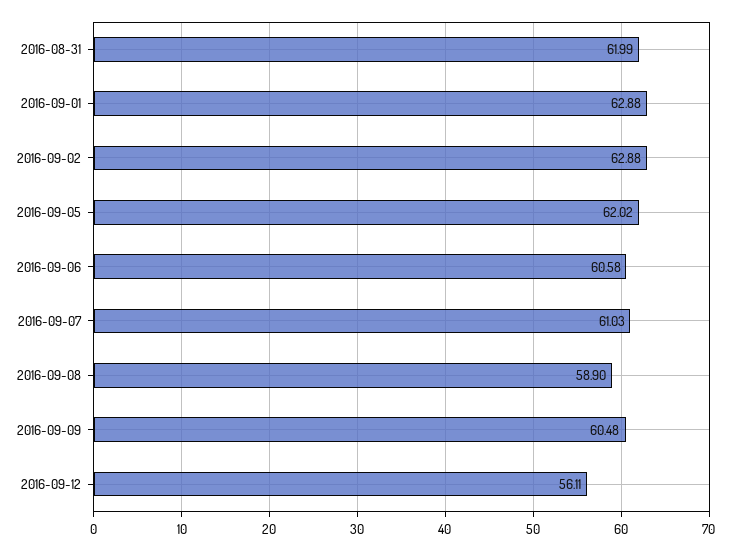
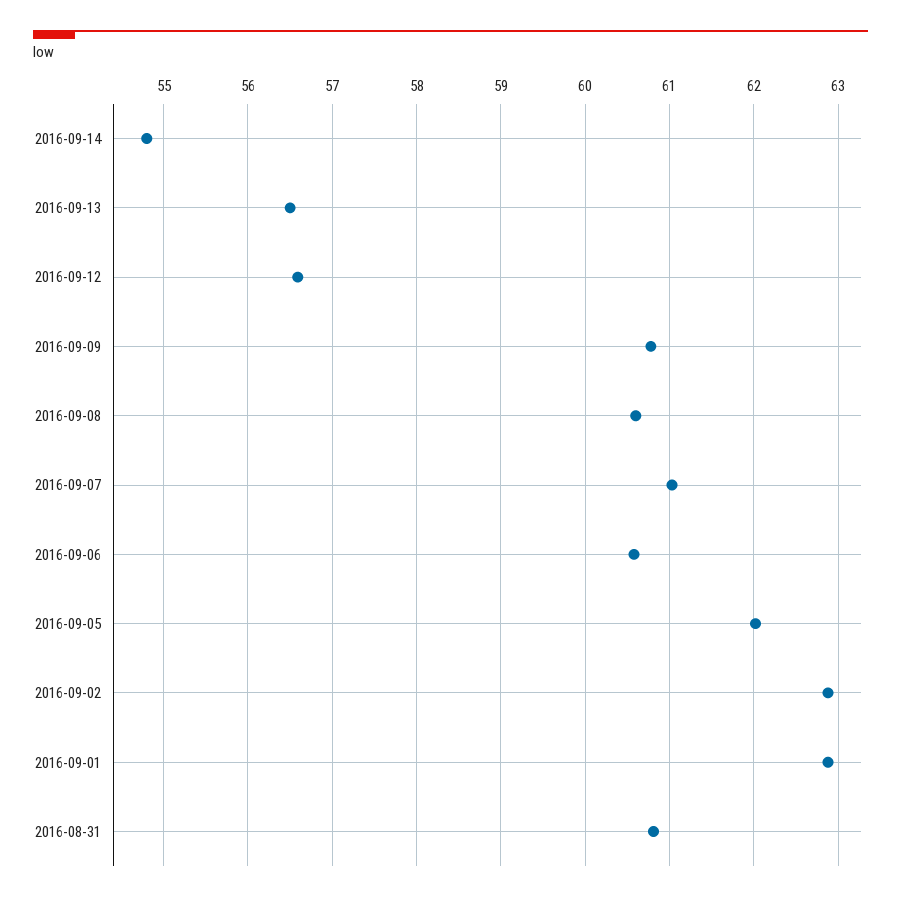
2016-08-31: 61.99 -> 60.8
2016-09-08: 58.9 -> 60.6
2016-09-09: 60.48 -> 60.8
2016-09-12: 56.11 -> 56.6
2016-09-14: none -> 54.8
2016-09-13: none -> 56.5

